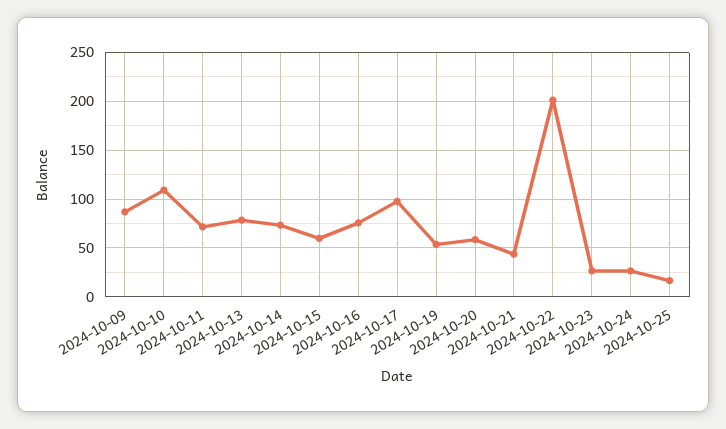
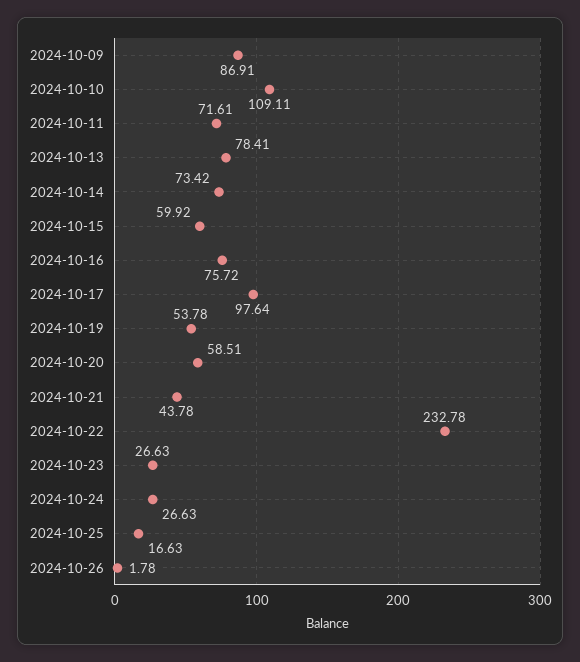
2024-10-22: 200 -> 232.78
2024-10-26: none -> 1.78

